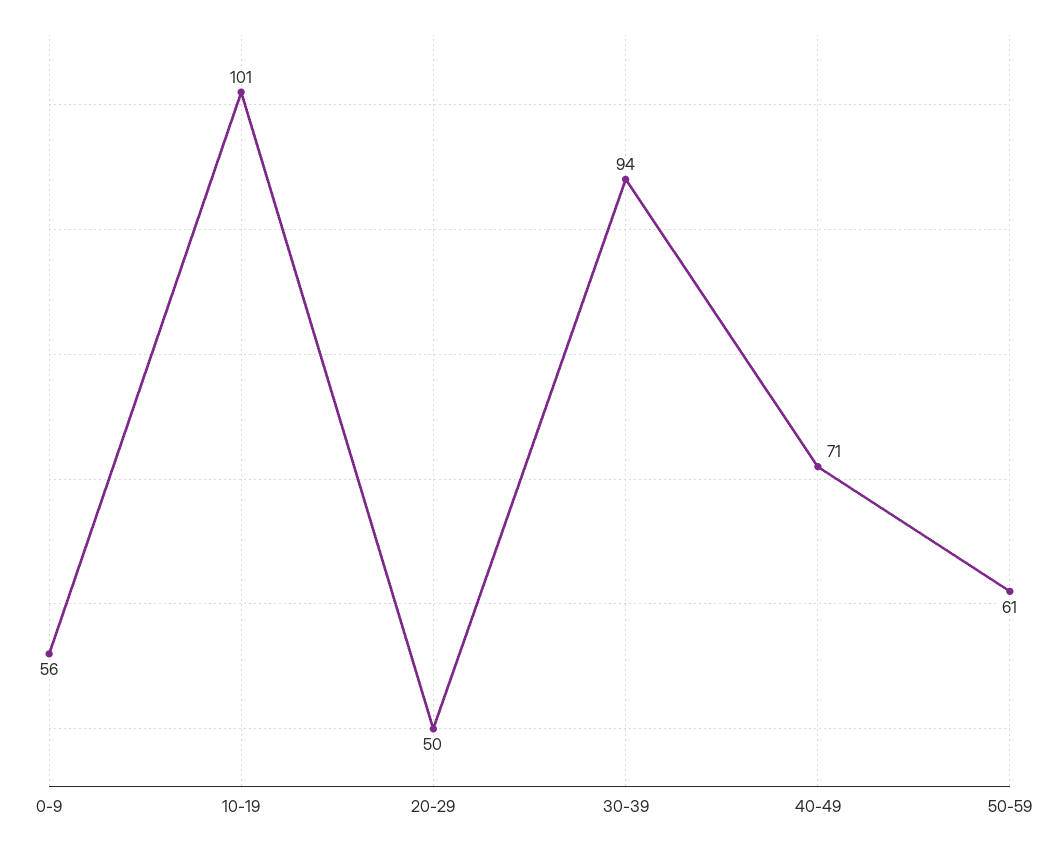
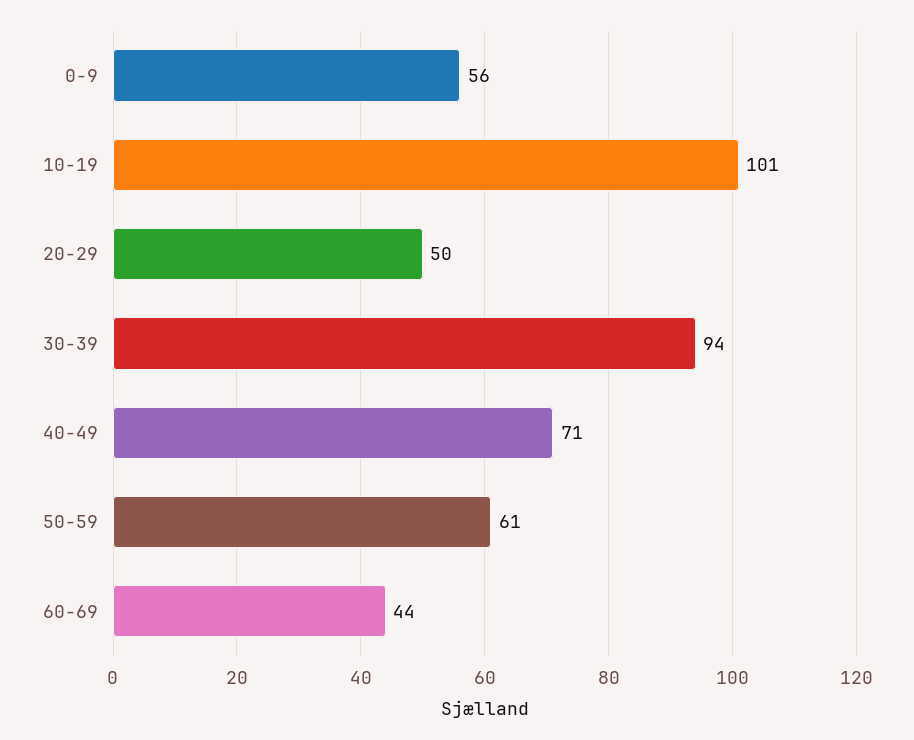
60-69: none -> 44

